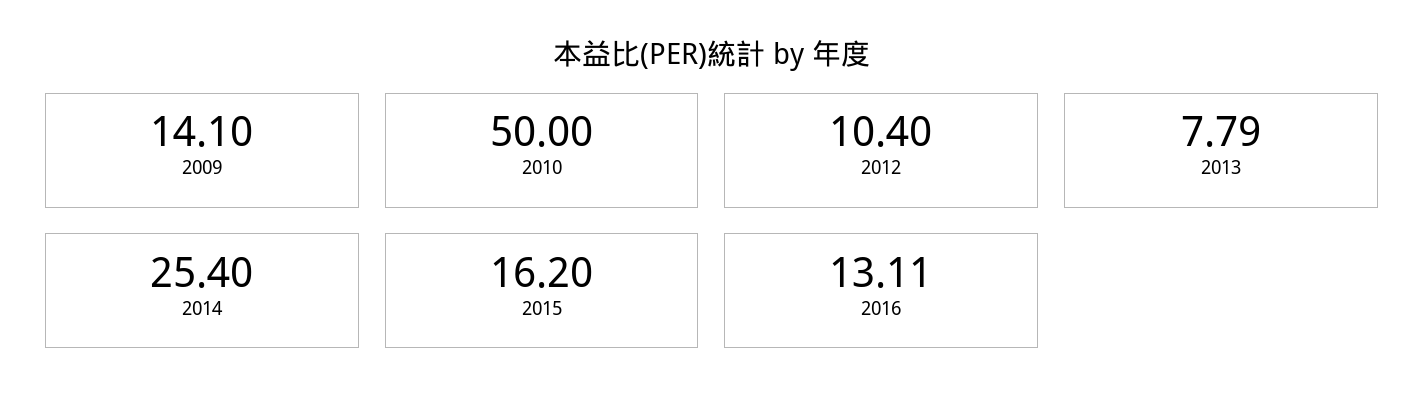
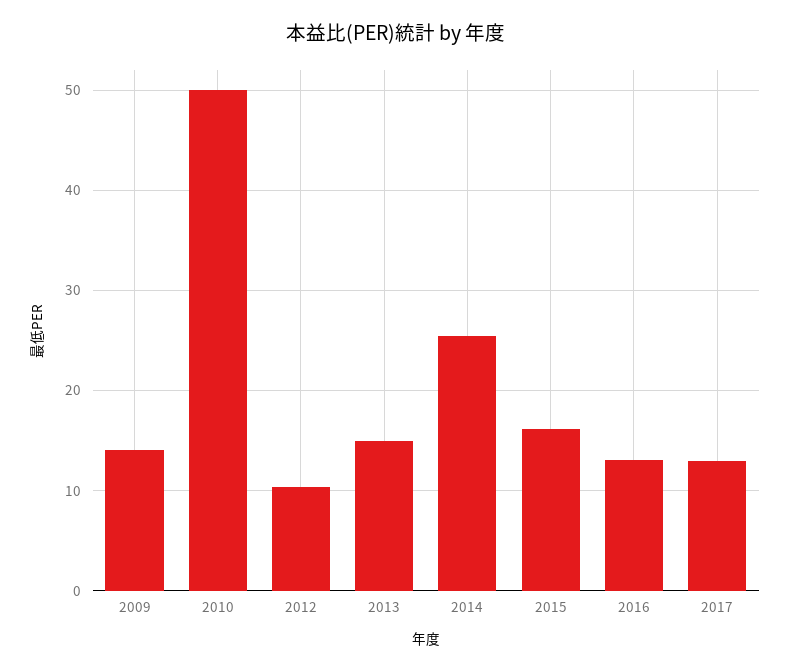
2013: 7.79 -> 15
2017: none -> 13

